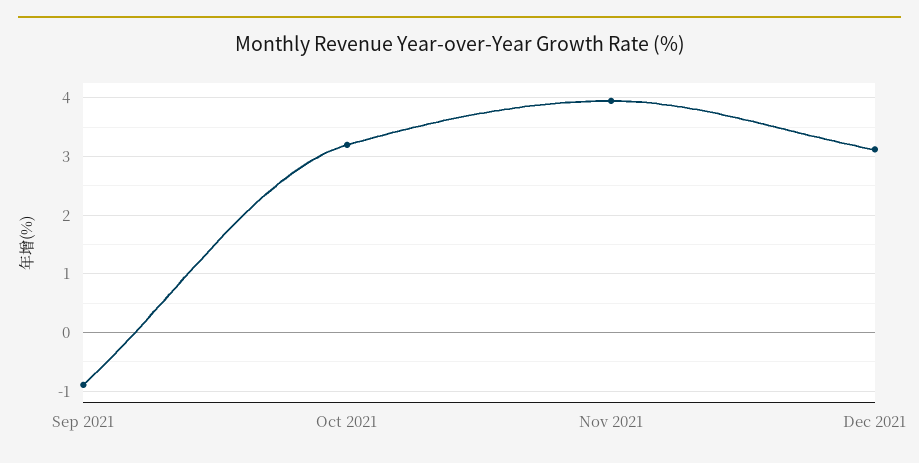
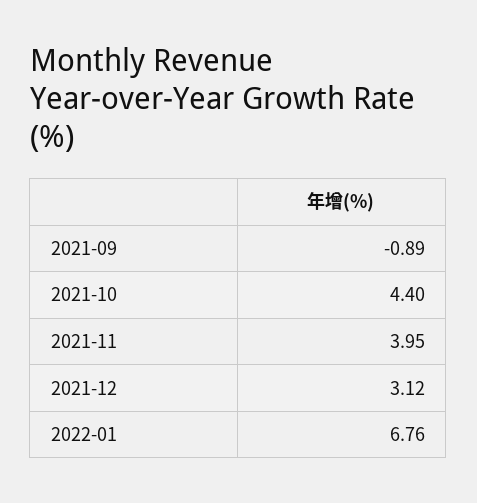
Oct 2021: 3.2 -> 4.4
2022-01: none -> 6.76

